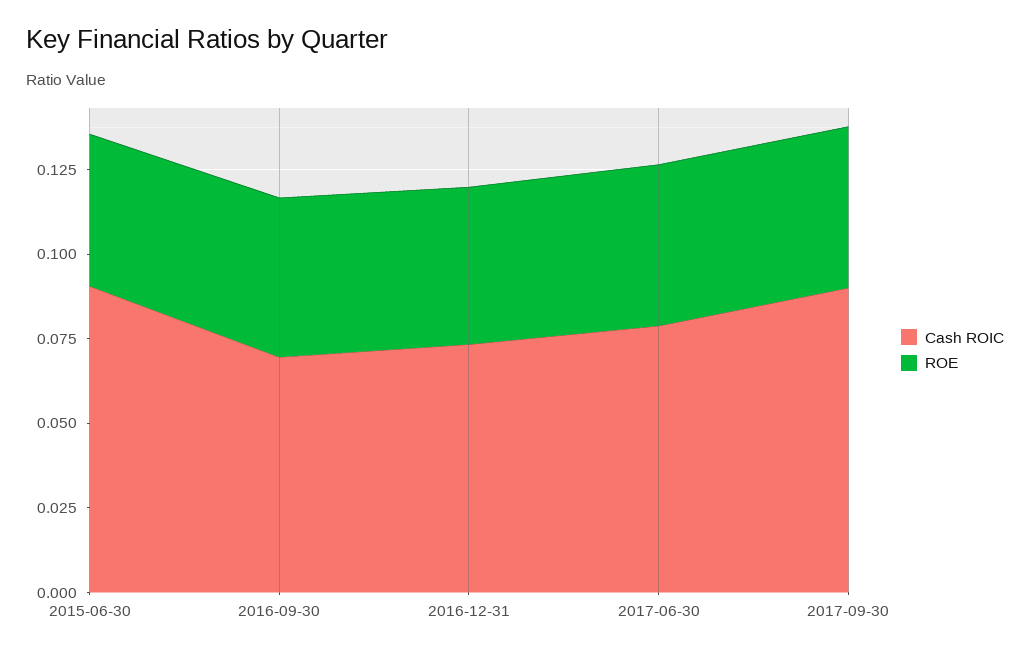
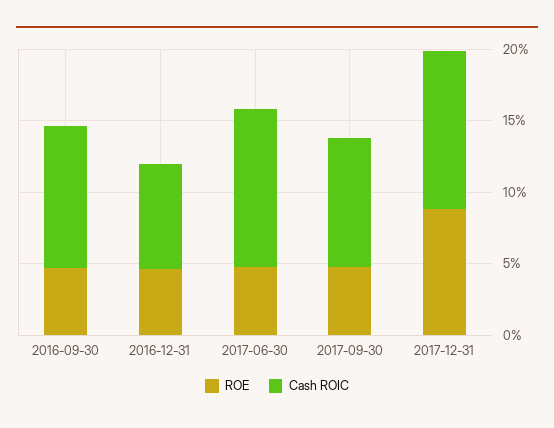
Cash ROIC, 2015-06-30: 0.09 -> none
ROE, 2015-06-30: 0.045 -> none
Cash ROIC, 2016-09-30: 0.07 -> 0.1
Cash ROIC, 2017-06-30: 0.08 -> 0.11
ROE, 2017-12-31: none -> 0.09
Cash ROIC, 2017-12-31: none -> 0.11

